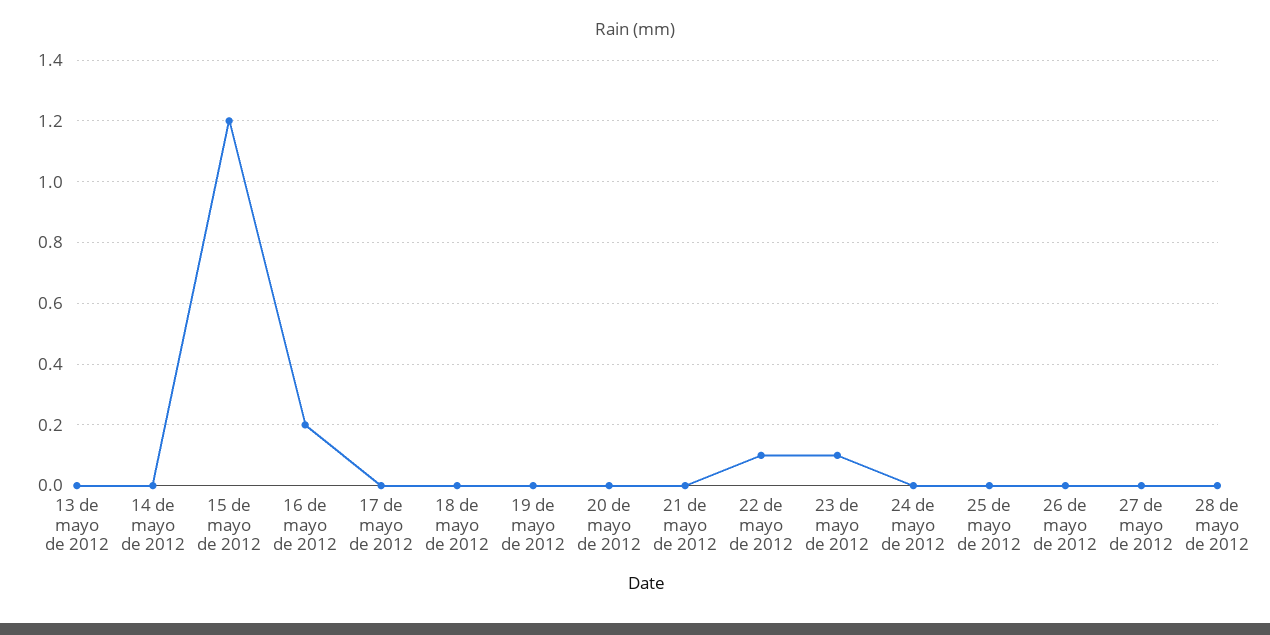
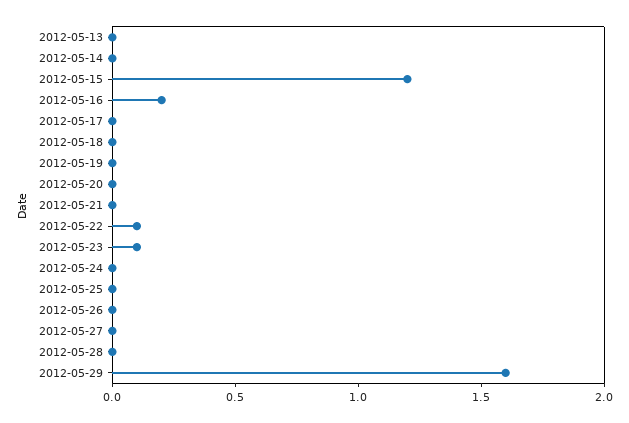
2012-05-29: none -> 1.6

